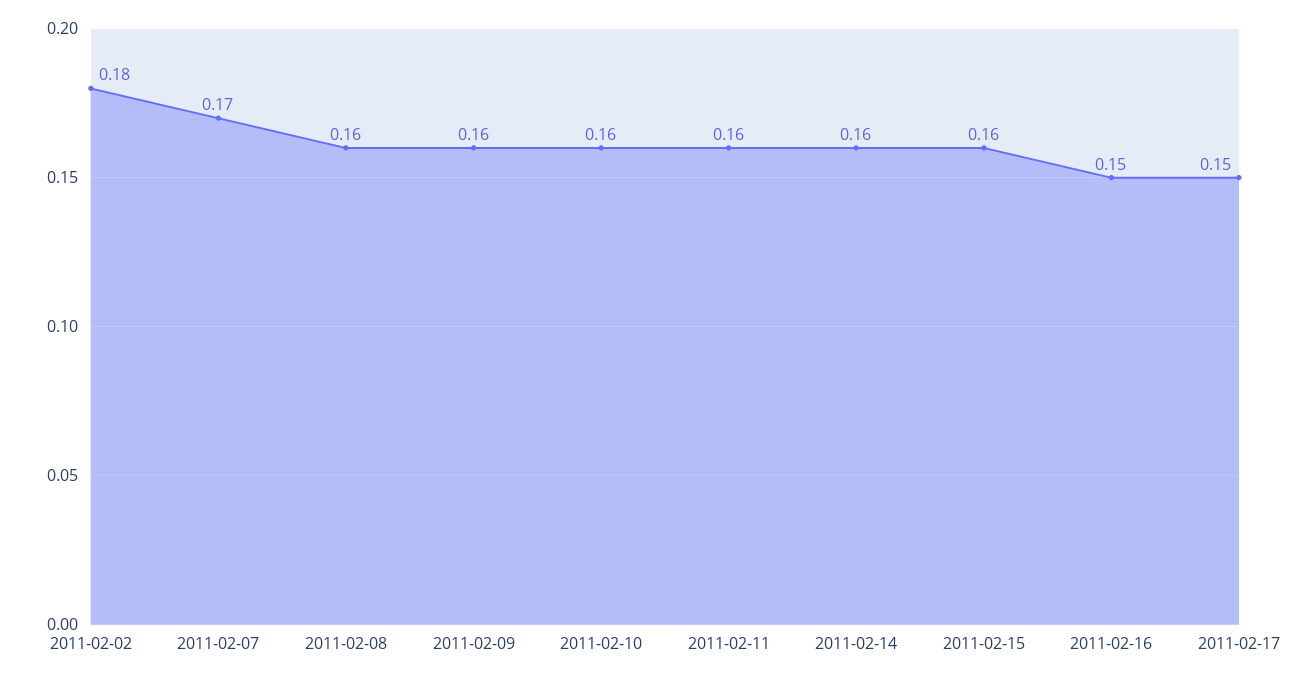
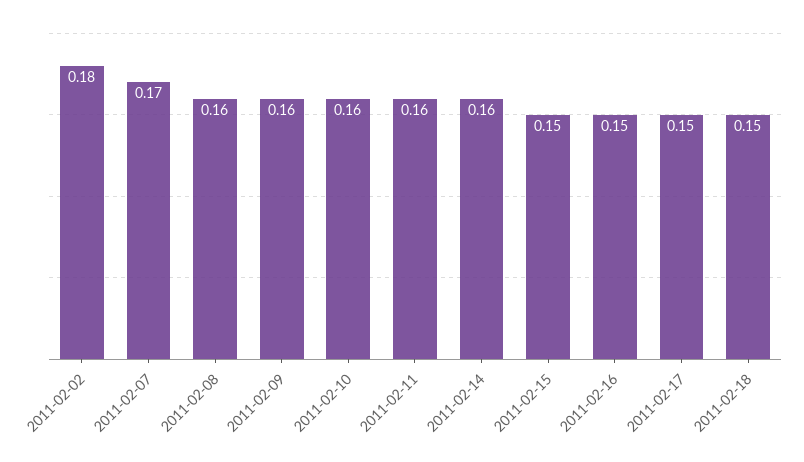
2011-02-15: 0.16 -> 0.15
2011-02-18: none -> 0.15

